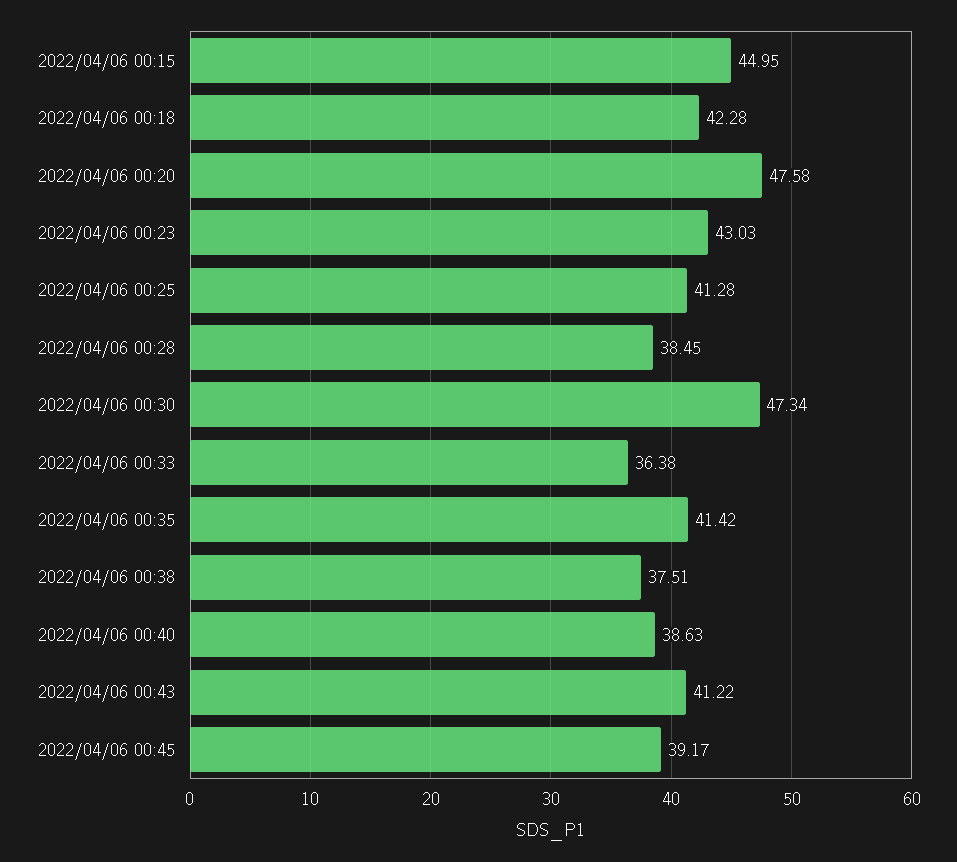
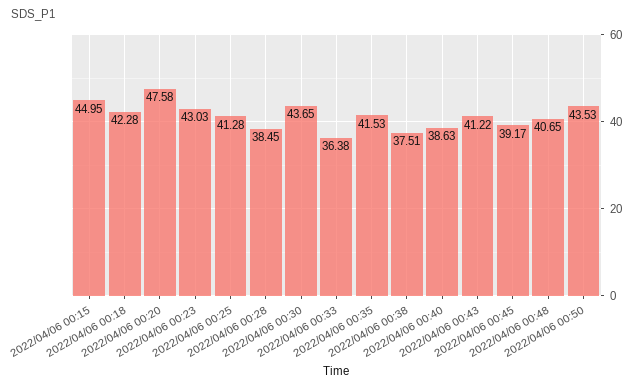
2022/04/06 00:30: 47.34 -> 43.65
2022/04/06 00:35: 41.42 -> 41.53
2022/04/06 00:48: none -> 40.65
2022/04/06 00:50: none -> 43.53

